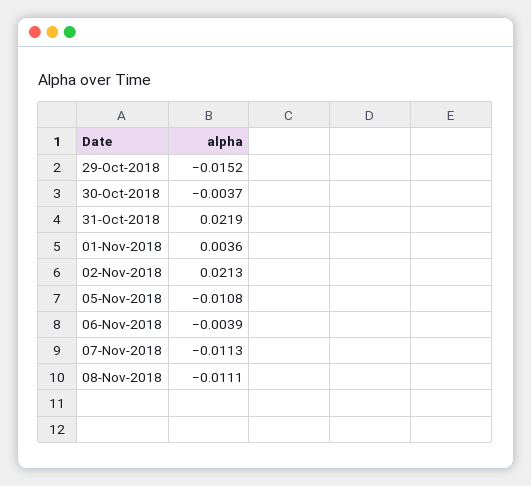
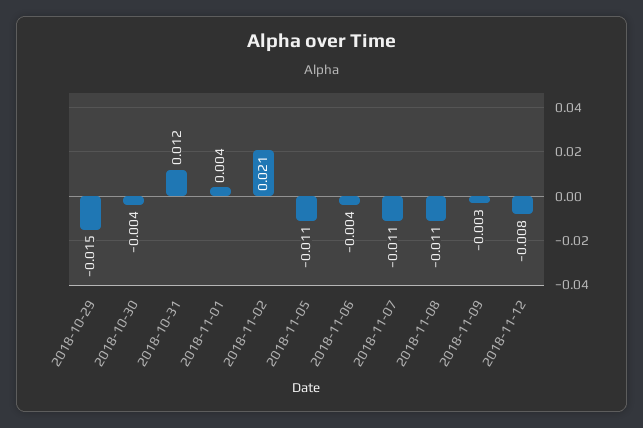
31-Oct-2018: 0.0219 -> 0.012
2018-11-09: none -> -0.003
2018-11-12: none -> -0.008

